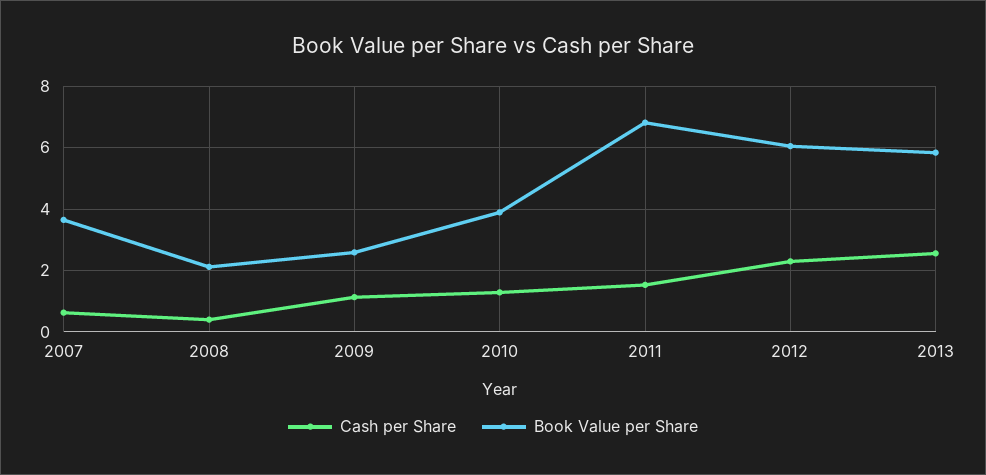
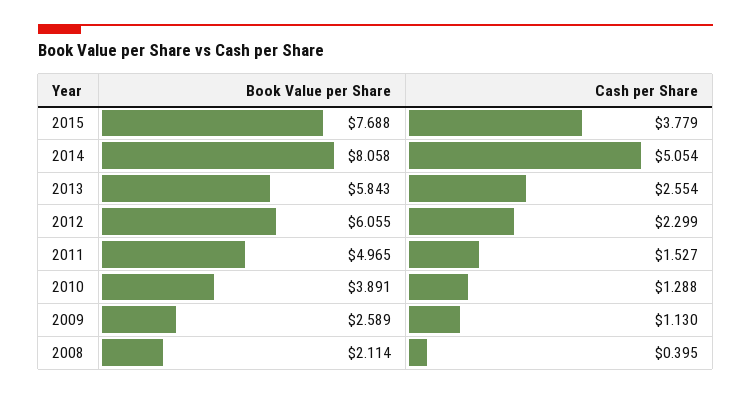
Cash per Share, 2007: 0.6 -> none
Book Value per Share, 2007: 3.6 -> none
Book Value per Share, 2011: 6.8 -> 4.965
Book Value per Share, 2015: none -> 7.688
Cash per Share, 2015: none -> 3.779
Book Value per Share, 2014: none -> 8.058
Cash per Share, 2014: none -> 5.054

